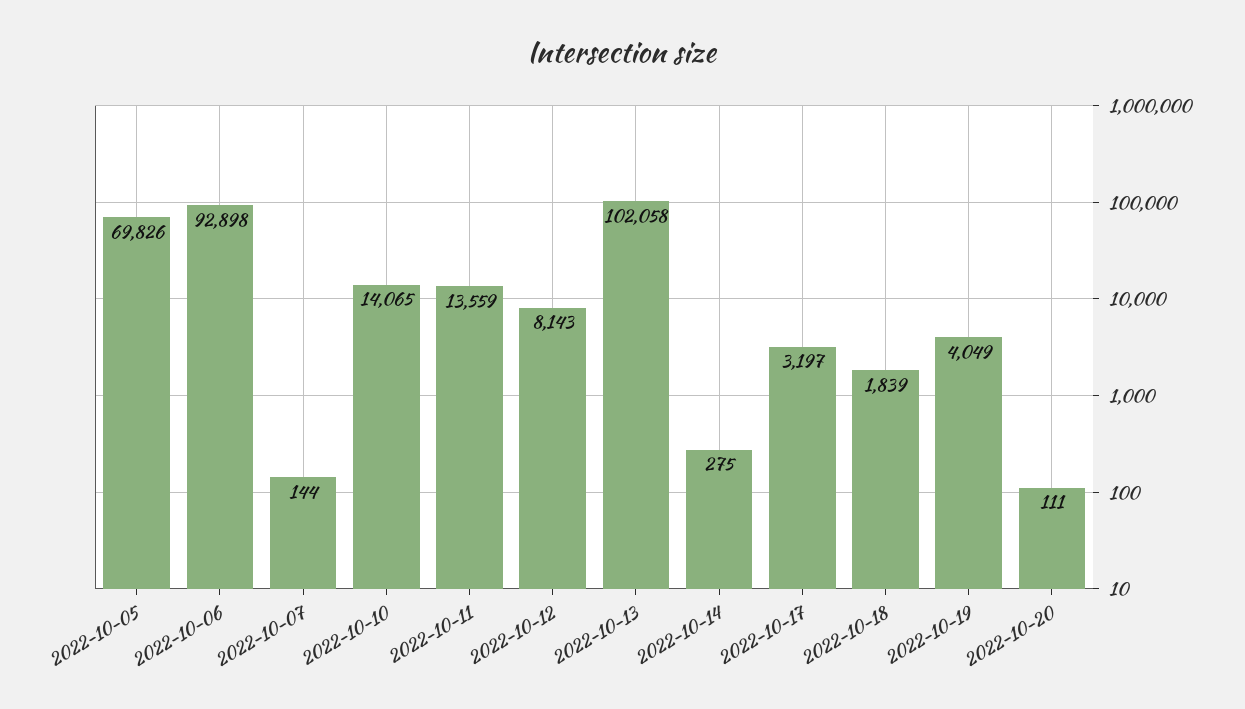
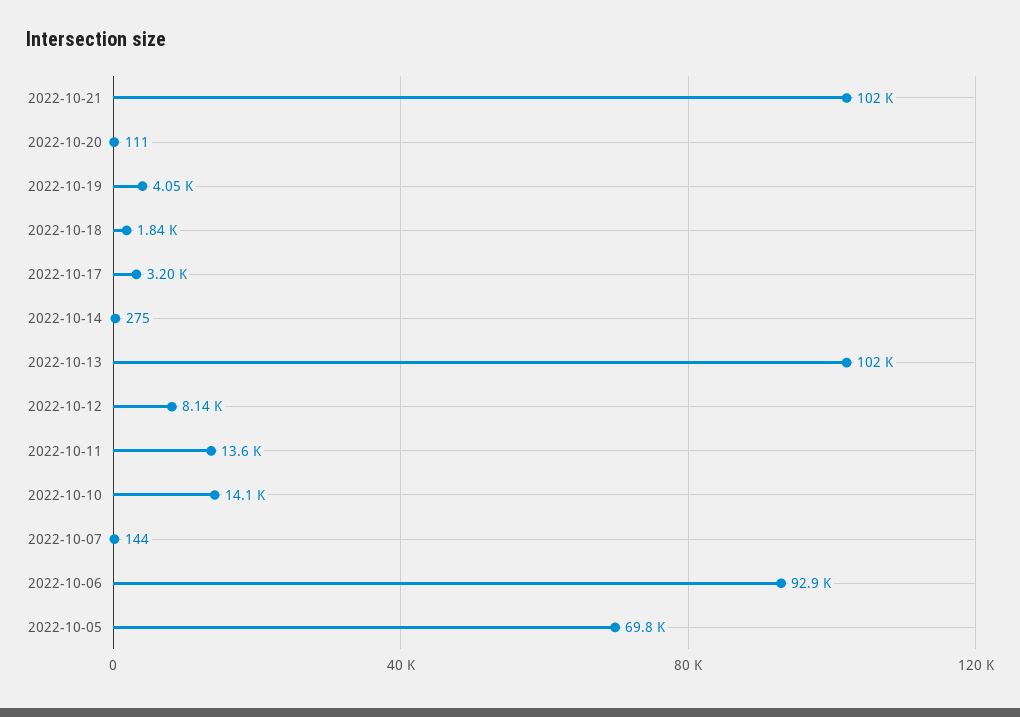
2022-10-21: none -> 102000

